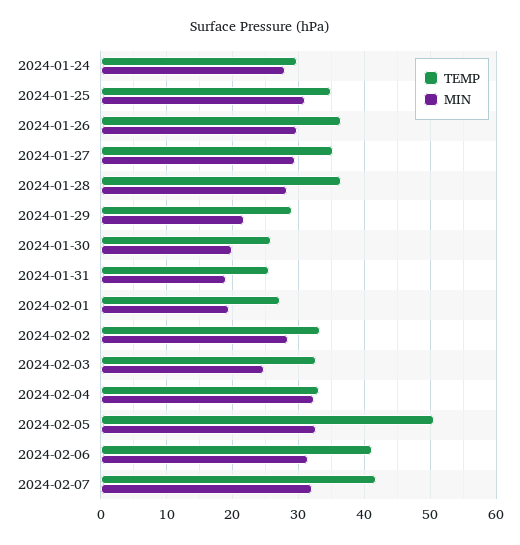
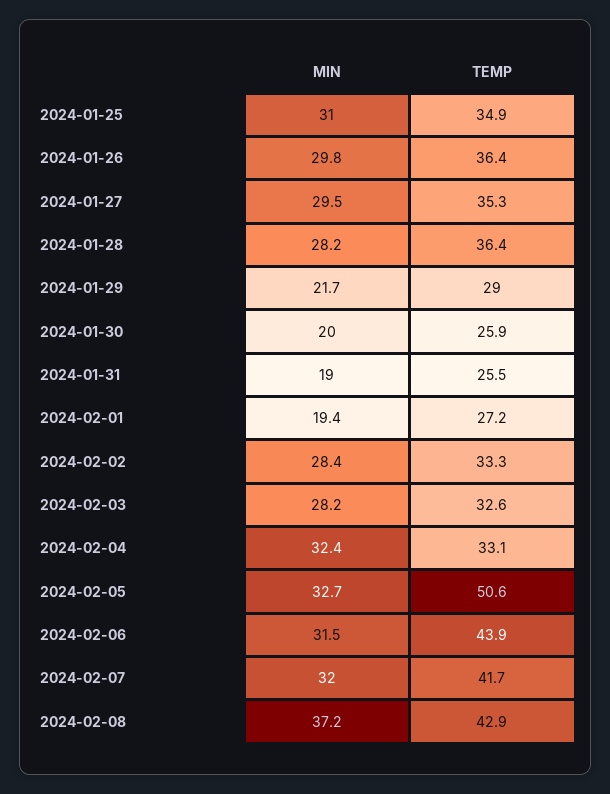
TEMP, 2024-01-24: 30 -> none
MIN, 2024-01-24: 28 -> none
MIN, 2024-02-03: 25 -> 28.2
TEMP, 2024-02-06: 41 -> 43.9
MIN, 2024-02-08: none -> 37.2
TEMP, 2024-02-08: none -> 42.9

